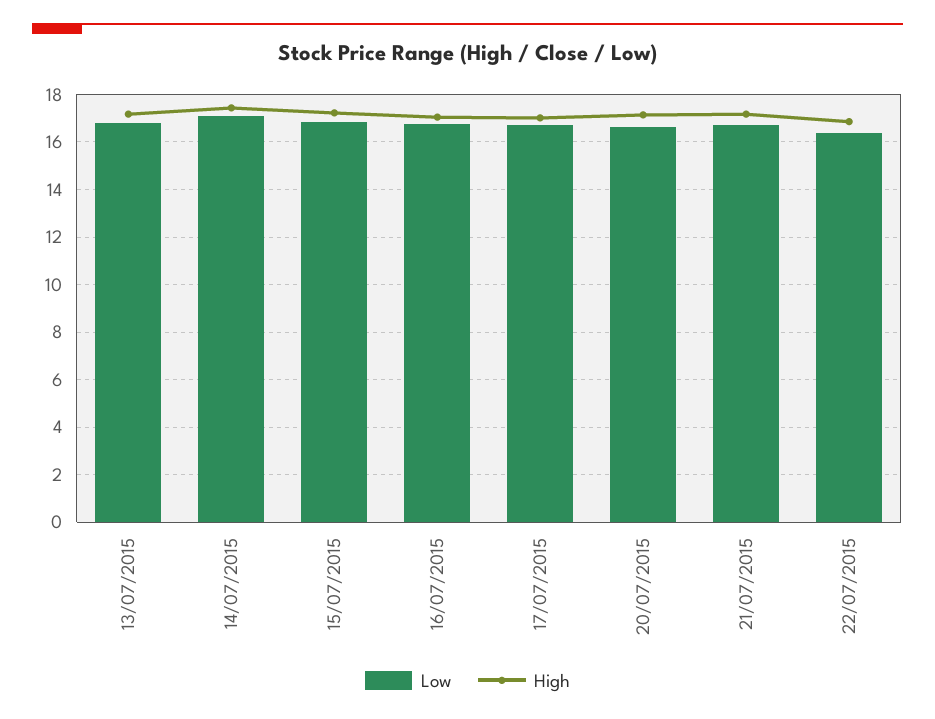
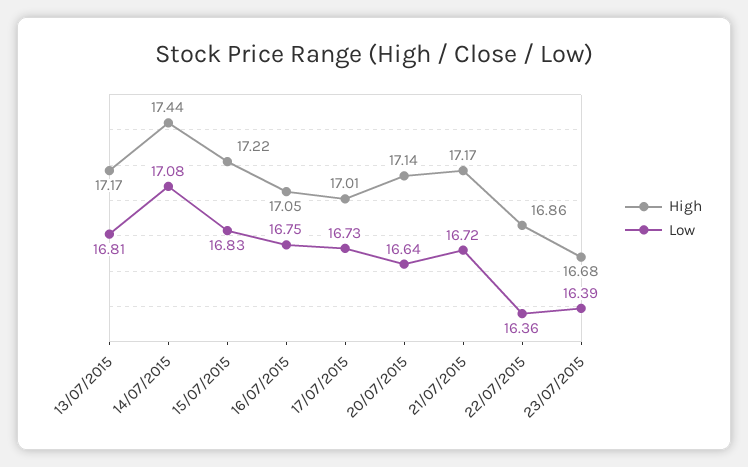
High, 23/07/2015: none -> 16.68
Low, 23/07/2015: none -> 16.39

